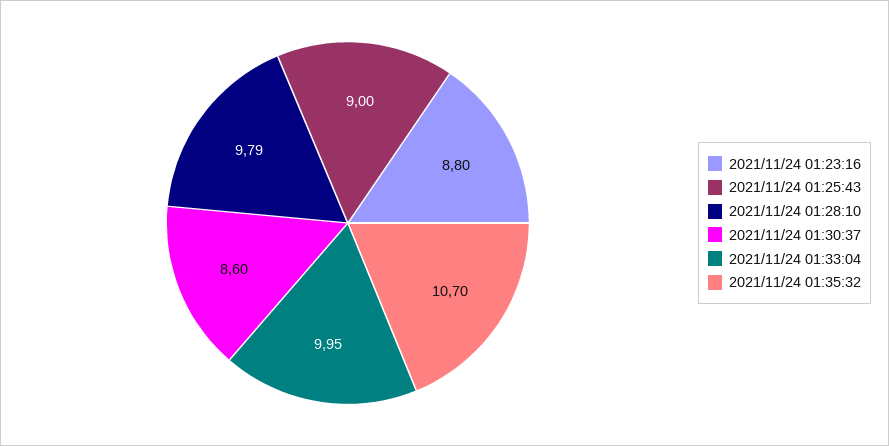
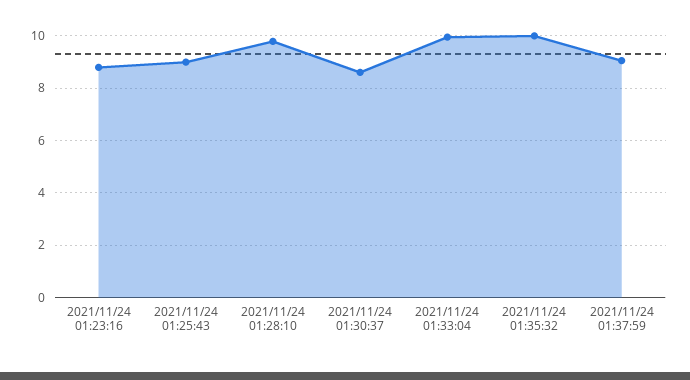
2021/11/24 01:35:32: 10.7 -> 10
2021/11/24 01:37:59: none -> 9

